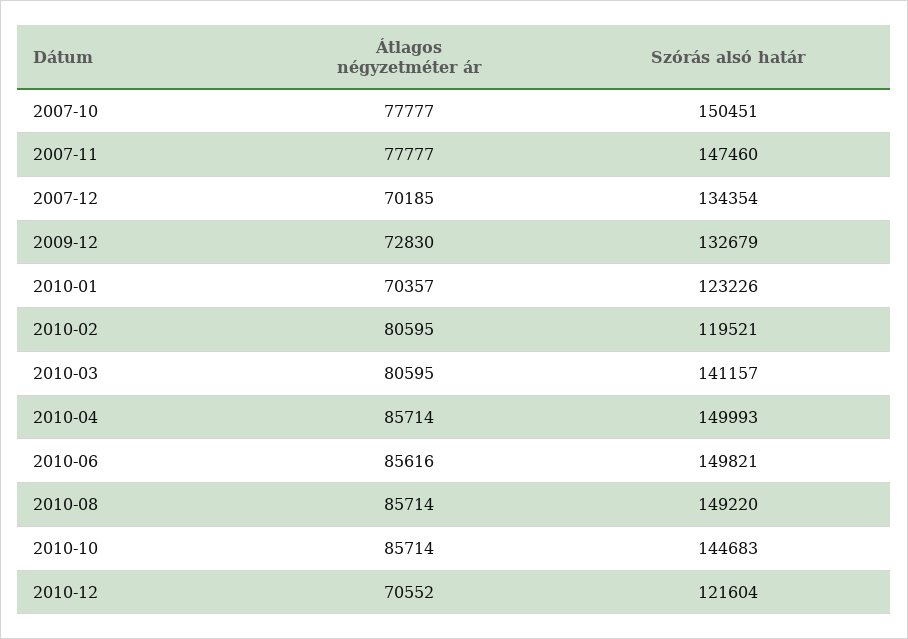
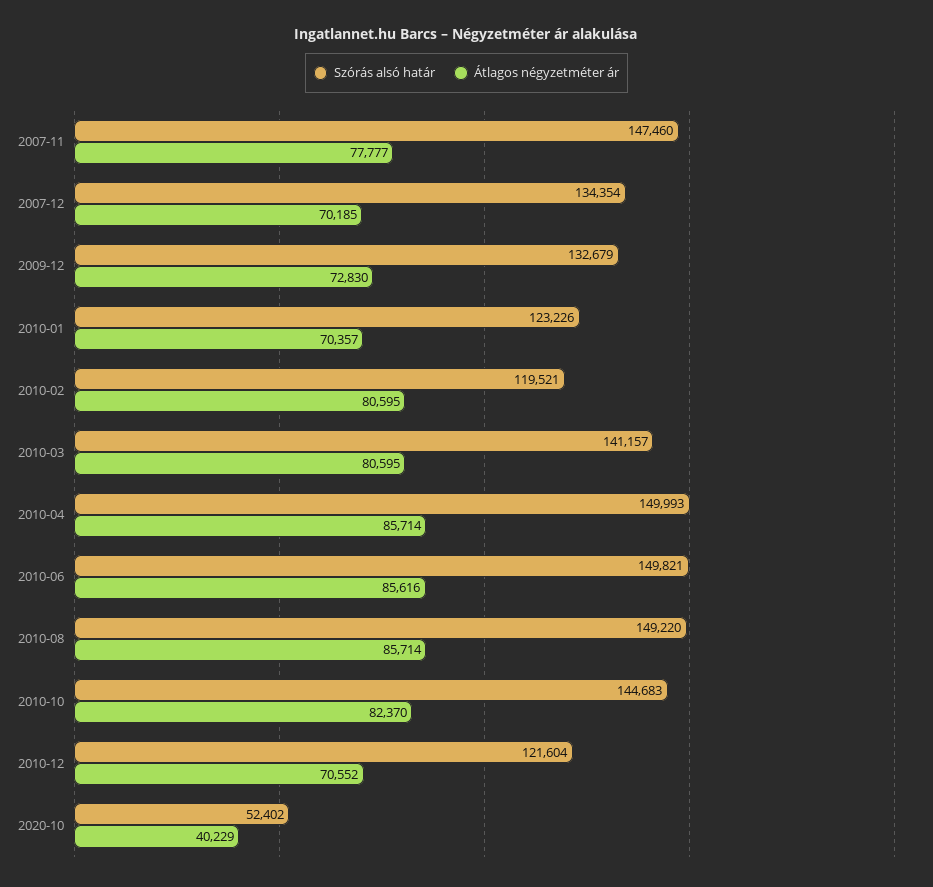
Átlagos négyzetméter ár, 2007-10: 77777 -> none
Szórás alsó határ, 2007-10: 150451 -> none
Átlagos négyzetméter ár, 2010-10: 85714 -> 82370
Szórás alsó határ, 2020-10: none -> 52402
Átlagos négyzetméter ár, 2020-10: none -> 40229

